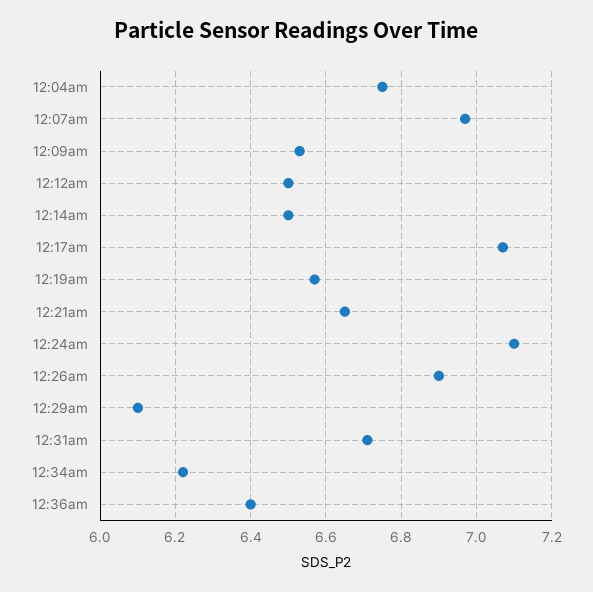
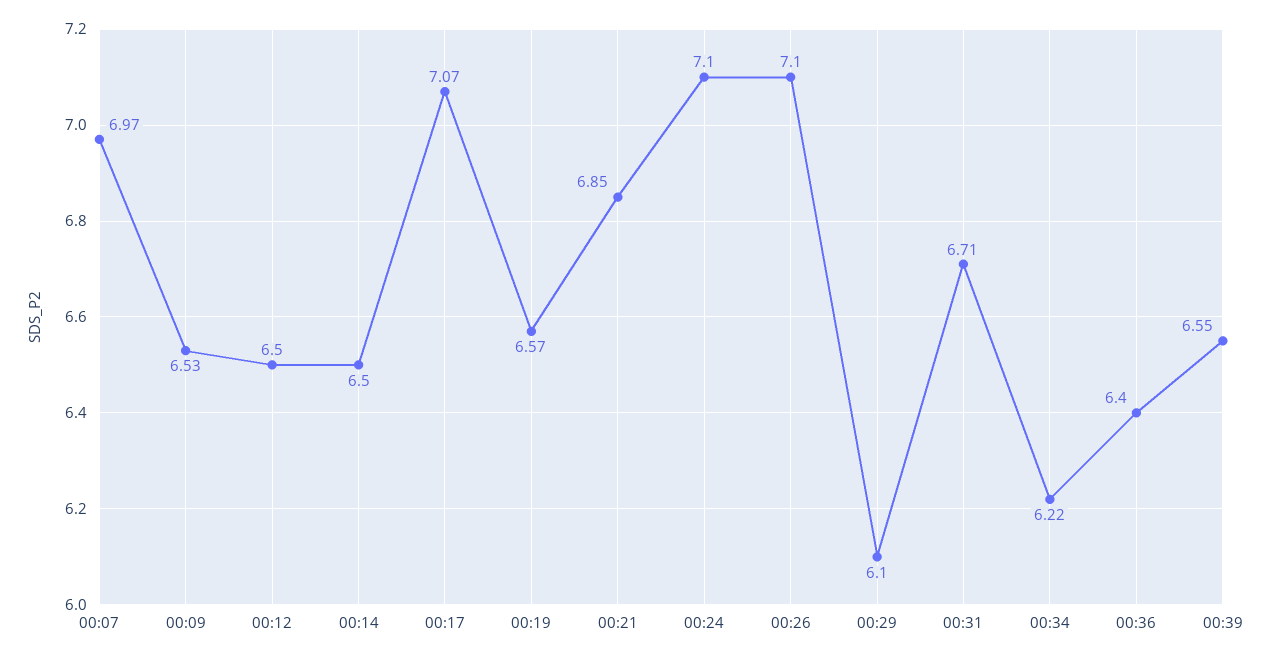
12:04am: 6.75 -> none
12:21am: 6.65 -> 6.85
12:26am: 6.9 -> 7.1
00:39: none -> 6.55

